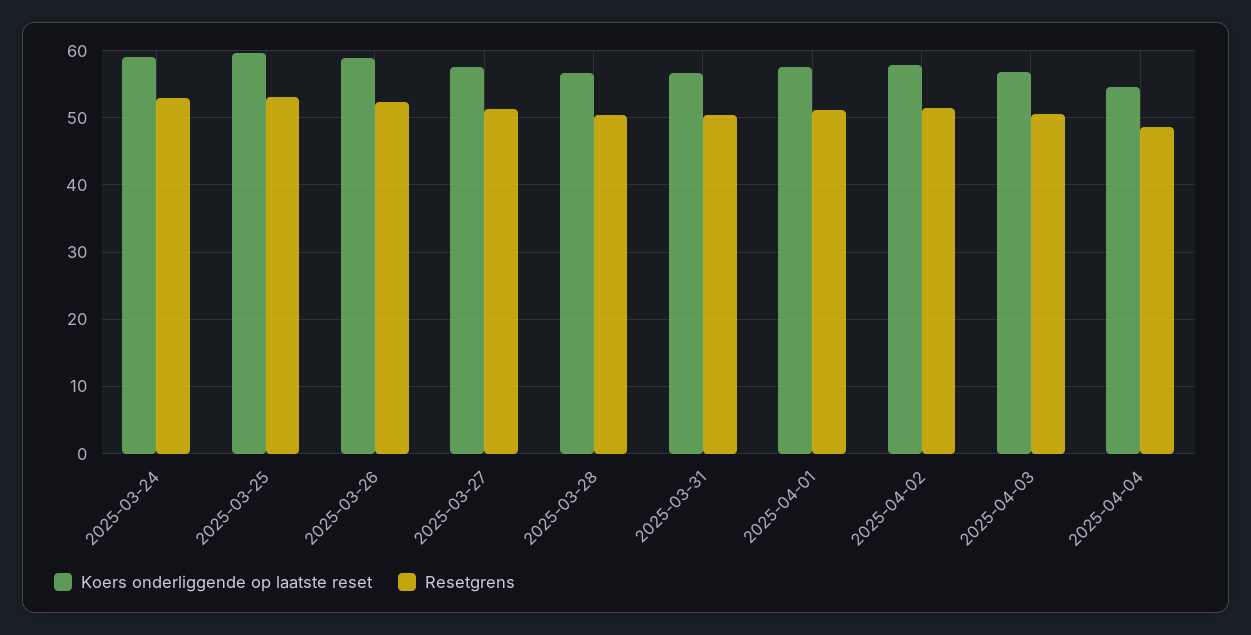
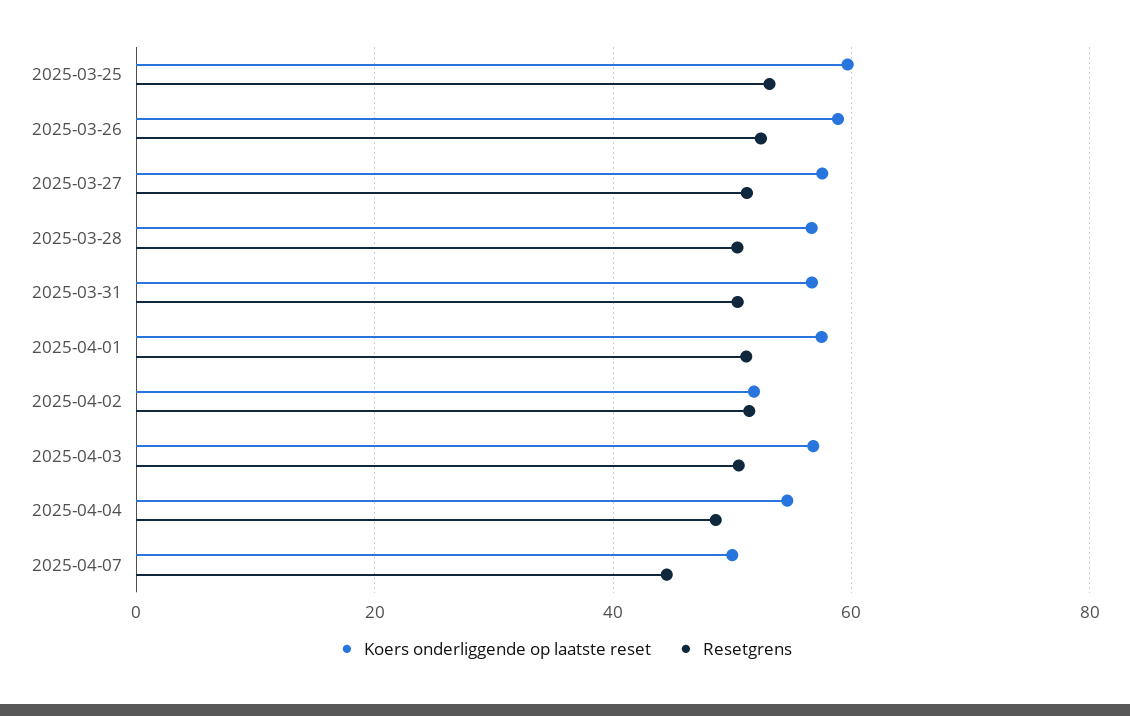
Koers onderliggende op laatste reset, 2025-03-24: 59 -> none
Resetgrens, 2025-03-24: 53 -> none
Koers onderliggende op laatste reset, 2025-04-02: 58 -> 52
Koers onderliggende op laatste reset, 2025-04-07: none -> 50
Resetgrens, 2025-04-07: none -> 44

